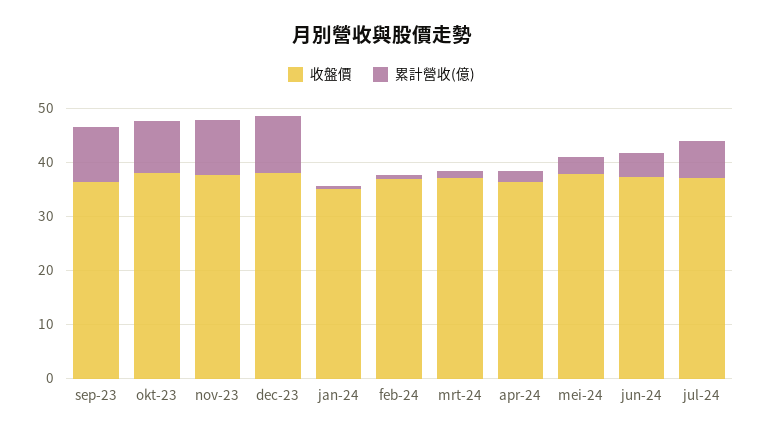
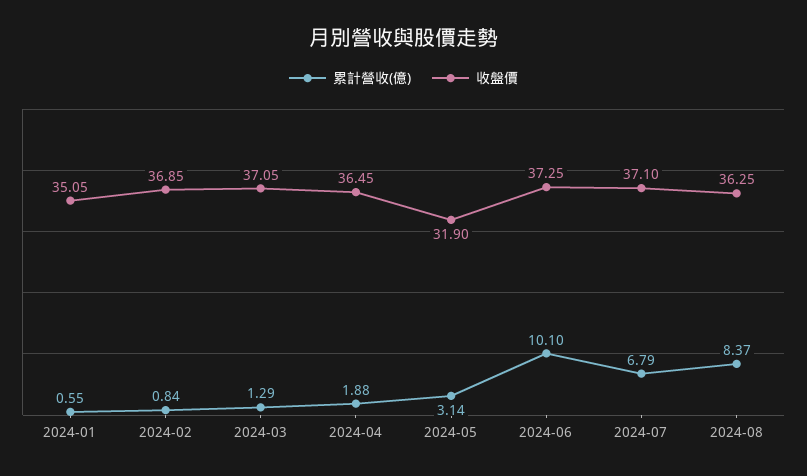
收盤價, sep-23: 36 -> none
累計營收(億), sep-23: 10 -> none
收盤價, okt-23: 38 -> none
累計營收(億), okt-23: 10 -> none
收盤價, nov-23: 38 -> none
累計營收(億), nov-23: 10 -> none
收盤價, dec-23: 38 -> none
累計營收(億), dec-23: 10 -> none
收盤價, mei-24: 38 -> 31.9
累計營收(億), jun-24: 4 -> 10.1
累計營收(億), 2024-08: none -> 8.37
收盤價, 2024-08: none -> 36.25

